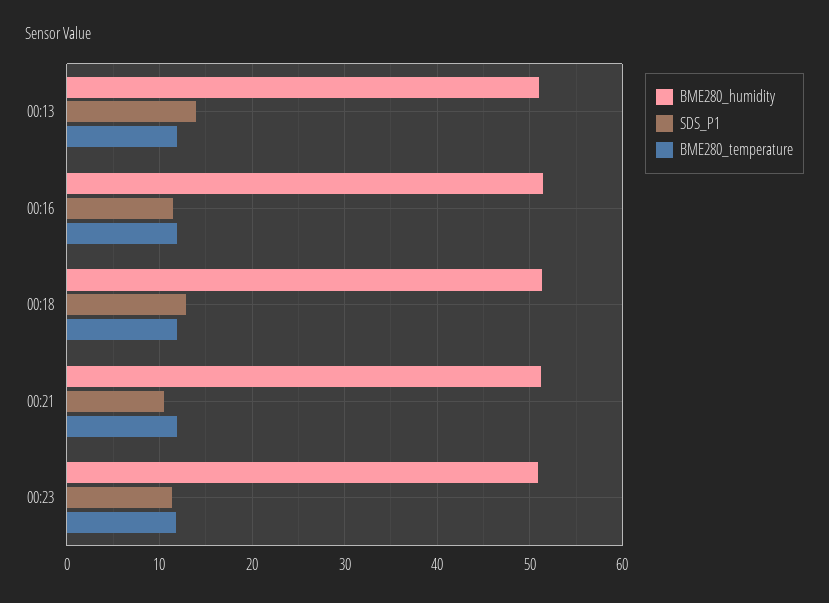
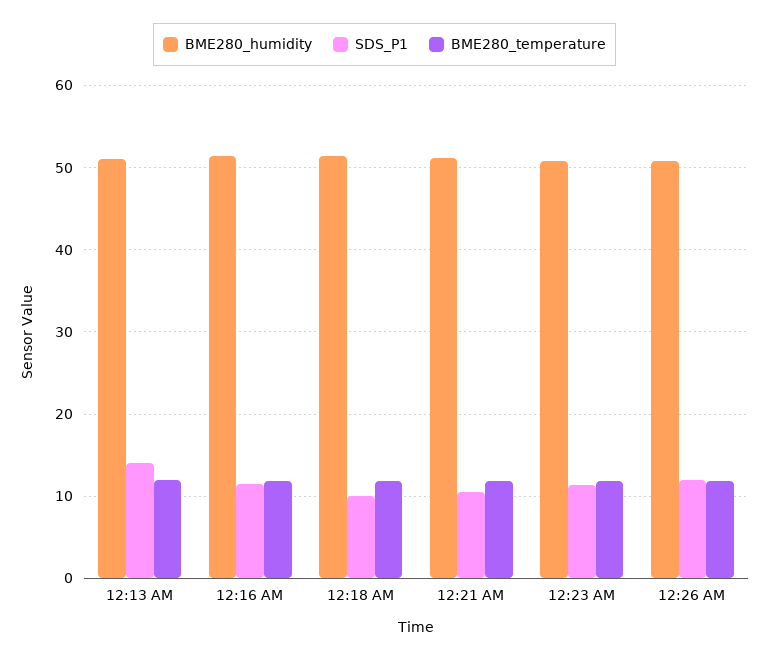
SDS_P1, 00:18: 13 -> 10
BME280_humidity, 12:26 AM: none -> 51
SDS_P1, 12:26 AM: none -> 12
BME280_temperature, 12:26 AM: none -> 12

